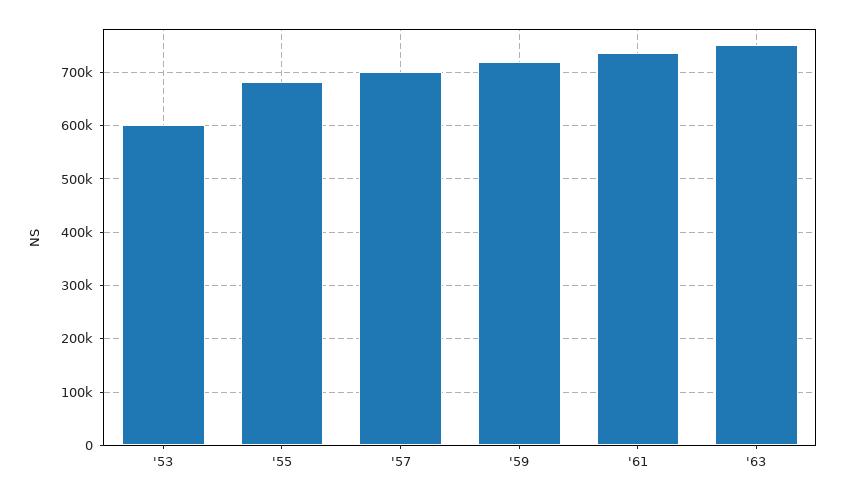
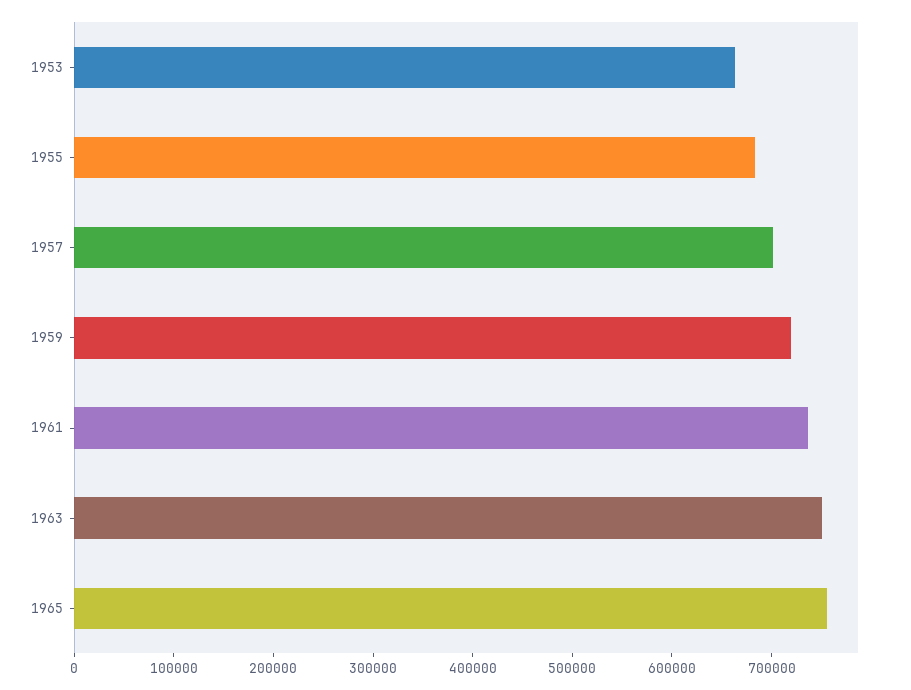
'53: 600000 -> 660000
1965: none -> 760000

